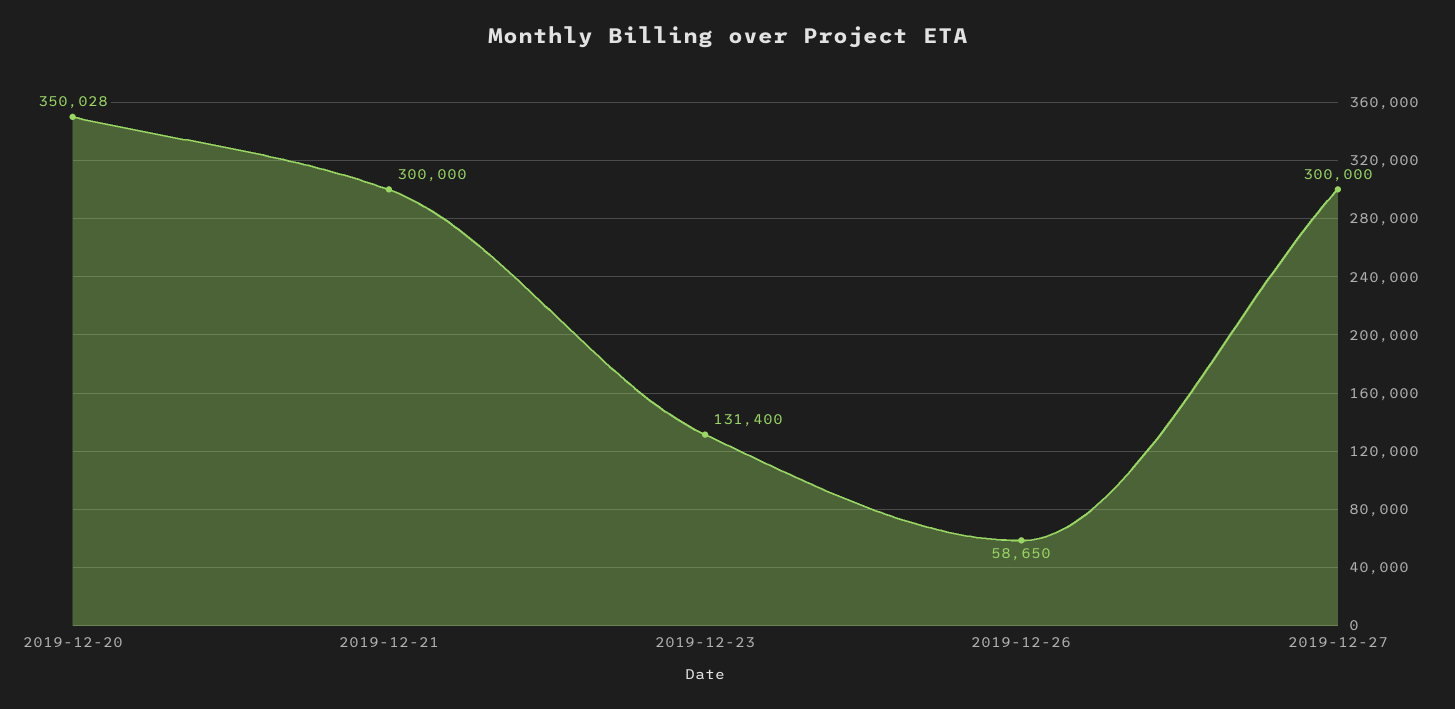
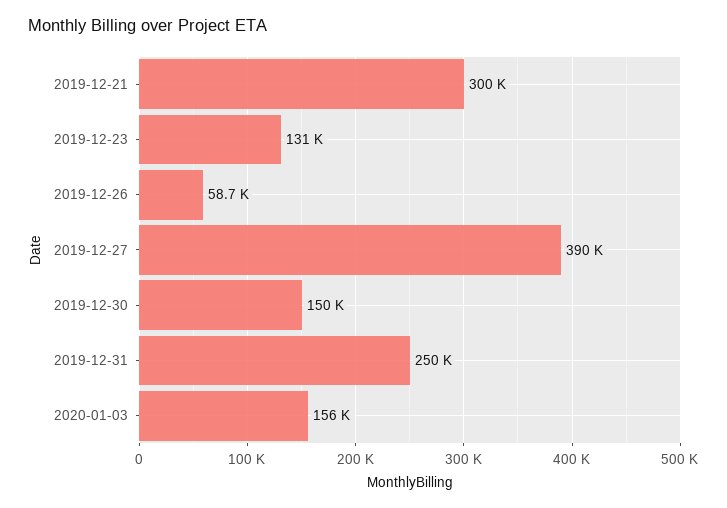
2019-12-20: 350028 -> none
2019-12-27: 300000 -> 390000
2019-12-30: none -> 150000
2019-12-31: none -> 250000
2020-01-03: none -> 156000

